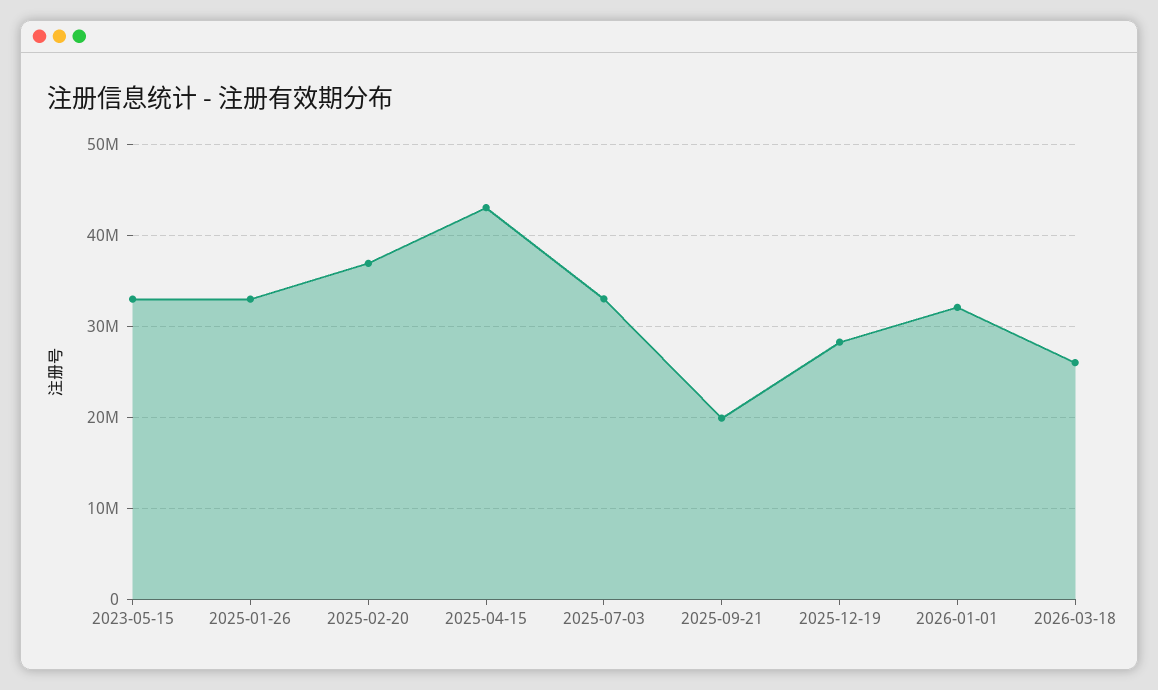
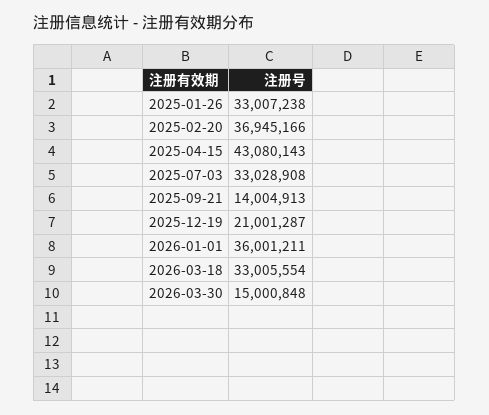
2023-05-15: 33000000 -> none
2025-09-21: 20000000 -> 14004913
2025-12-19: 28000000 -> 21001287
2026-01-01: 32000000 -> 36001211
2026-03-18: 26000000 -> 33005554
2026-03-30: none -> 15000848

